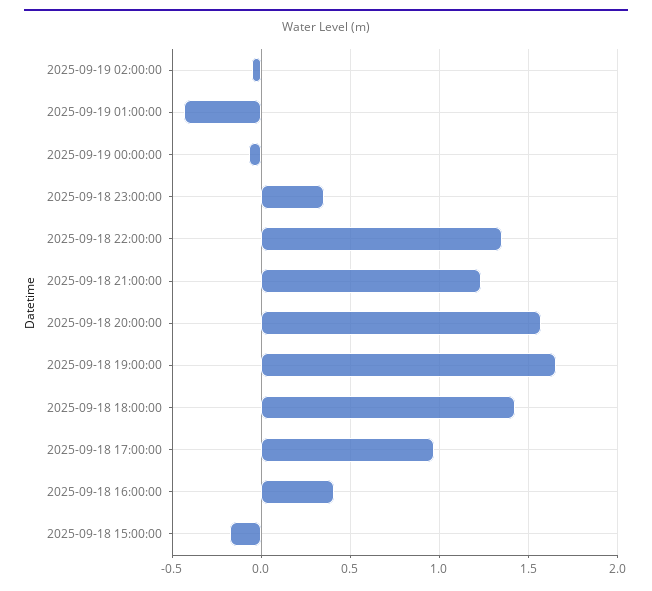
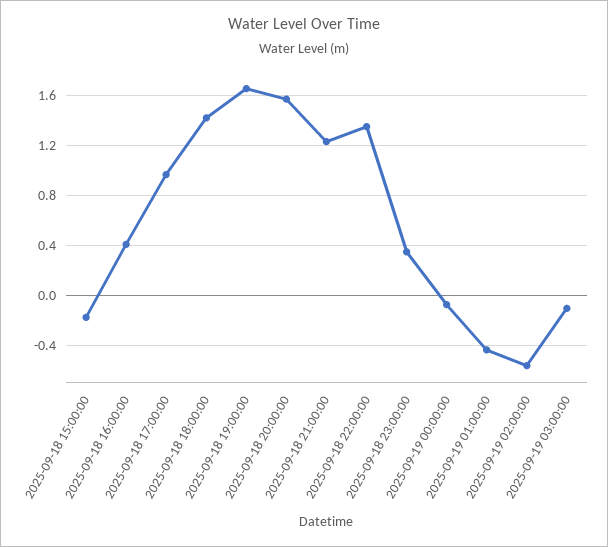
2025-09-19 02:00:00: -0.05 -> -0.55
2025-09-19 03:00:00: none -> -0.1

